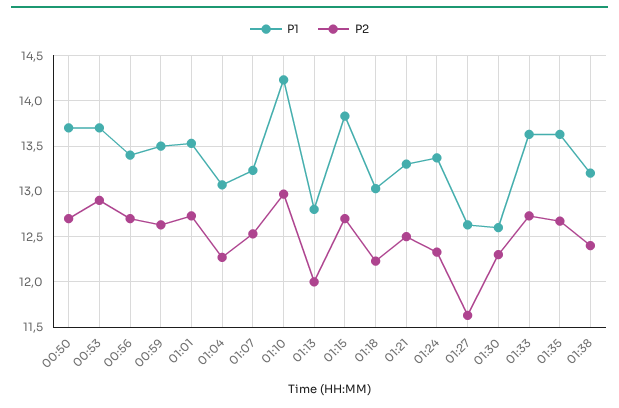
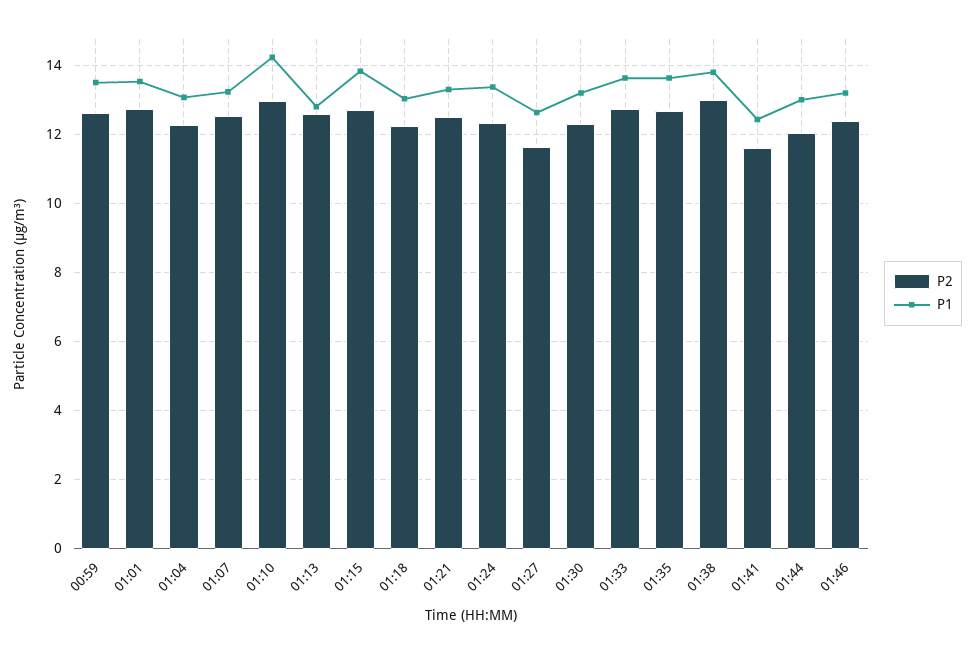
P1, 00:50: 13.7 -> none
P2, 00:50: 12.7 -> none
P1, 00:53: 13.7 -> none
P2, 00:53: 12.9 -> none
P1, 00:56: 13.4 -> none
P2, 00:56: 12.7 -> none
P2, 01:13: 12 -> 12.6
P1, 01:30: 12.6 -> 13.2
P1, 01:38: 13.2 -> 13.8
P2, 01:38: 12.4 -> 13
P2, 01:41: none -> 11.6
P1, 01:41: none -> 12.4
P2, 01:44: none -> 12
P1, 01:44: none -> 13
P2, 01:46: none -> 12.4
P1, 01:46: none -> 13.2

